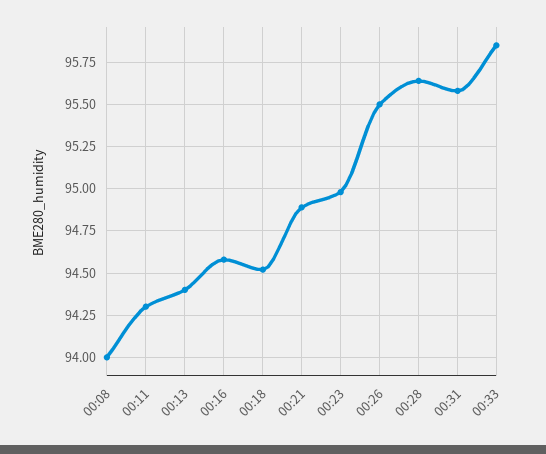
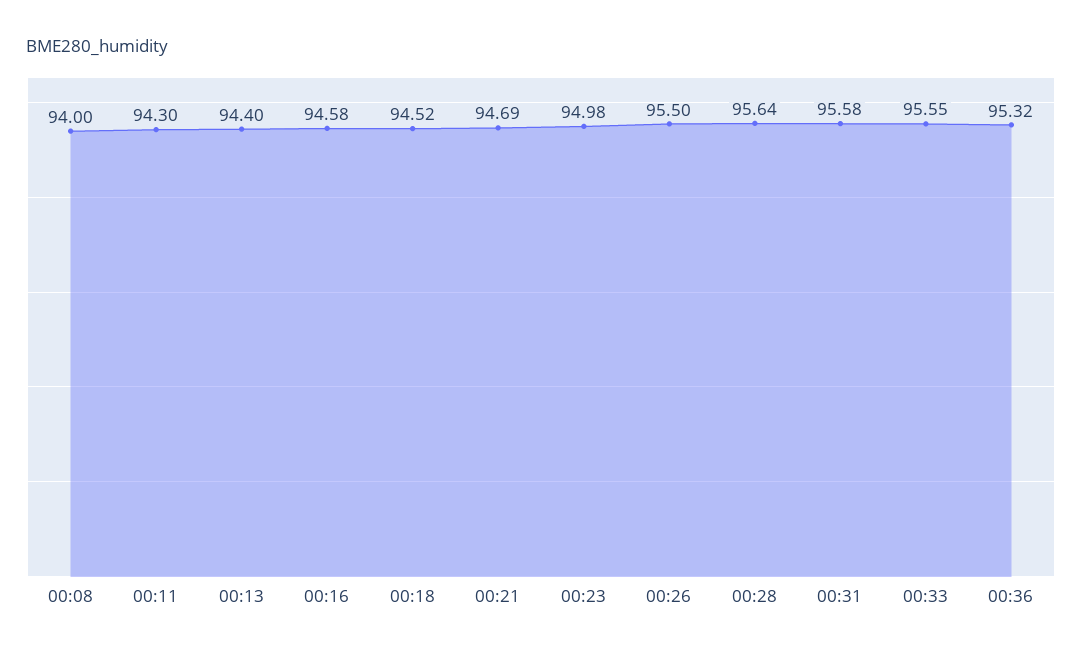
00:21: 94.9 -> 94.69
00:33: 95.85 -> 95.55
00:36: none -> 95.32

